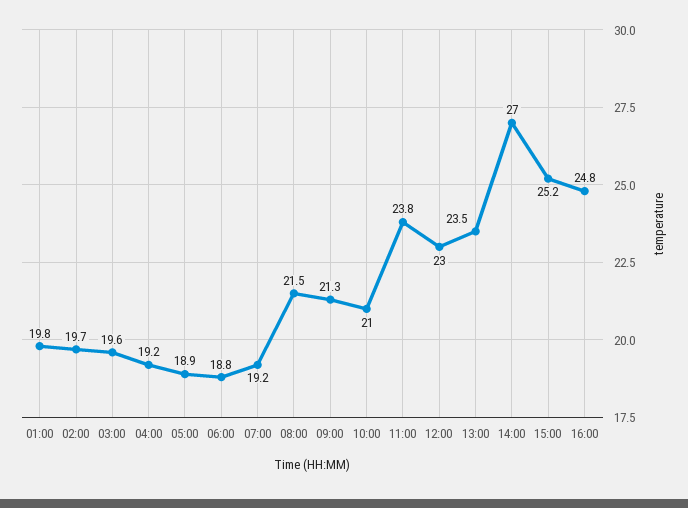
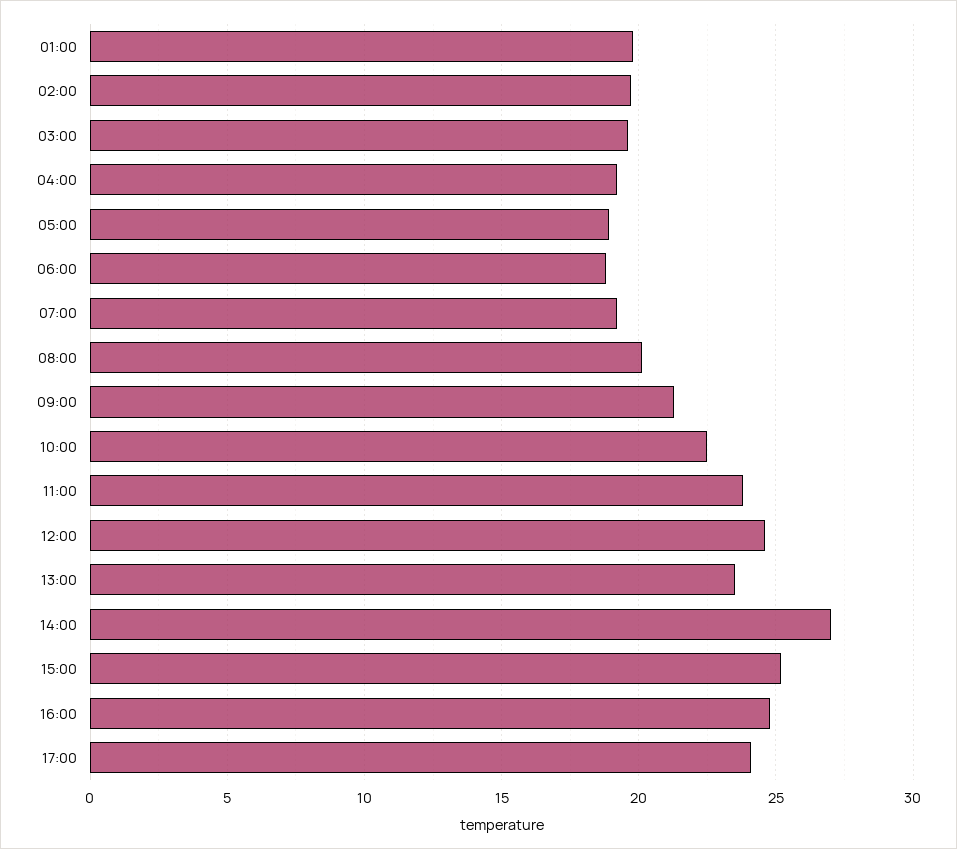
08:00: 21.5 -> 20
10:00: 21 -> 22.5
12:00: 23 -> 24.5
17:00: none -> 24

